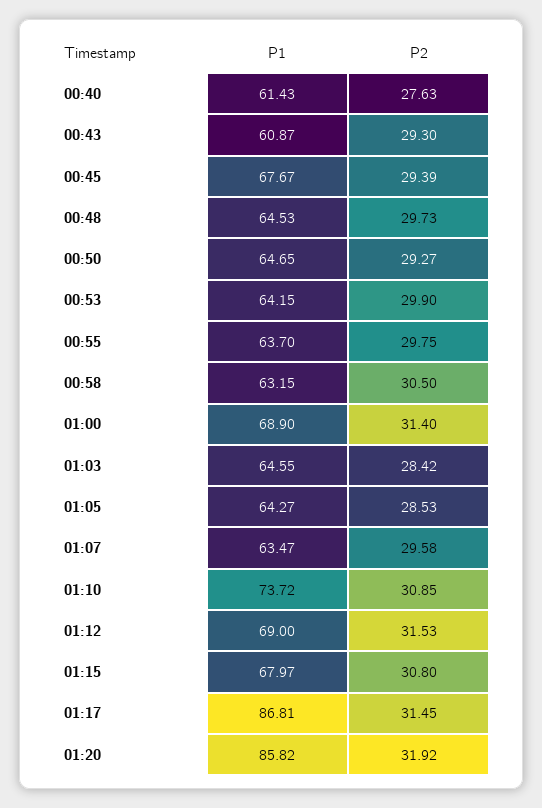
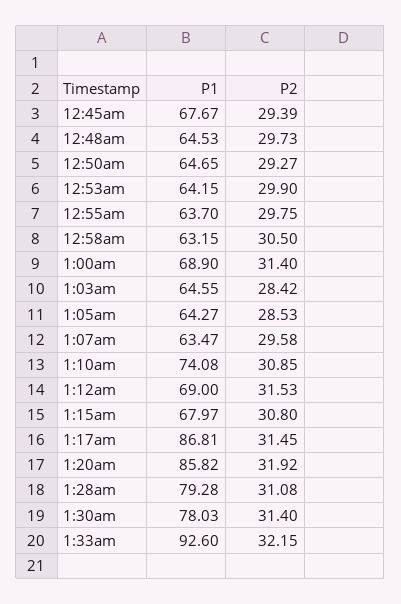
P1, 00:40: 61.43 -> none
P2, 00:40: 27.63 -> none
P1, 00:43: 60.87 -> none
P2, 00:43: 29.3 -> none
P1, 01:10: 73.72 -> 74.08
P1, 1:28am: none -> 79.28
P2, 1:28am: none -> 31.08
P1, 1:30am: none -> 78.03
P2, 1:30am: none -> 31.4
P1, 1:33am: none -> 92.6
P2, 1:33am: none -> 32.15

